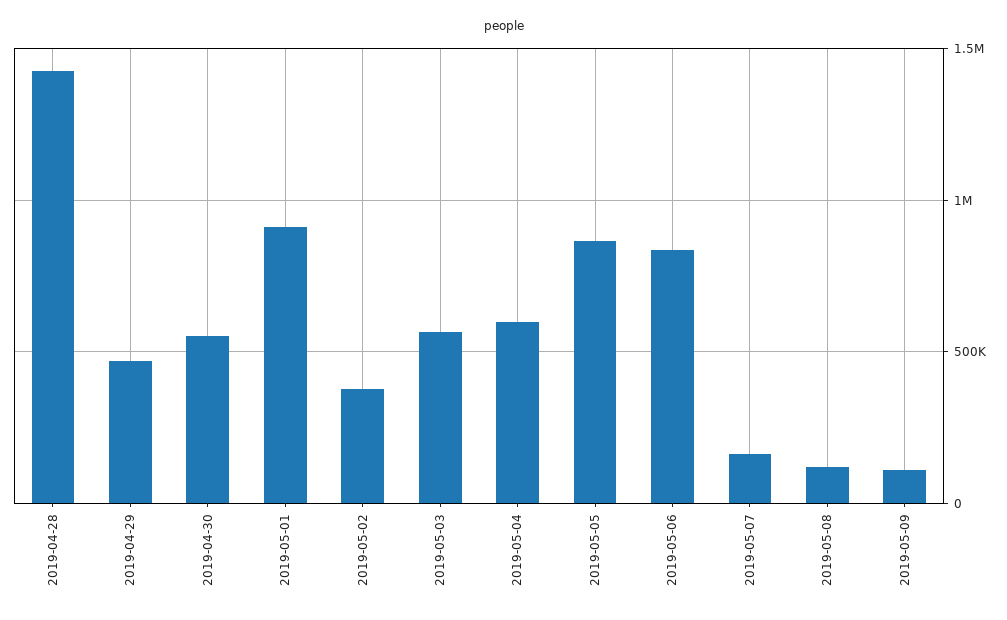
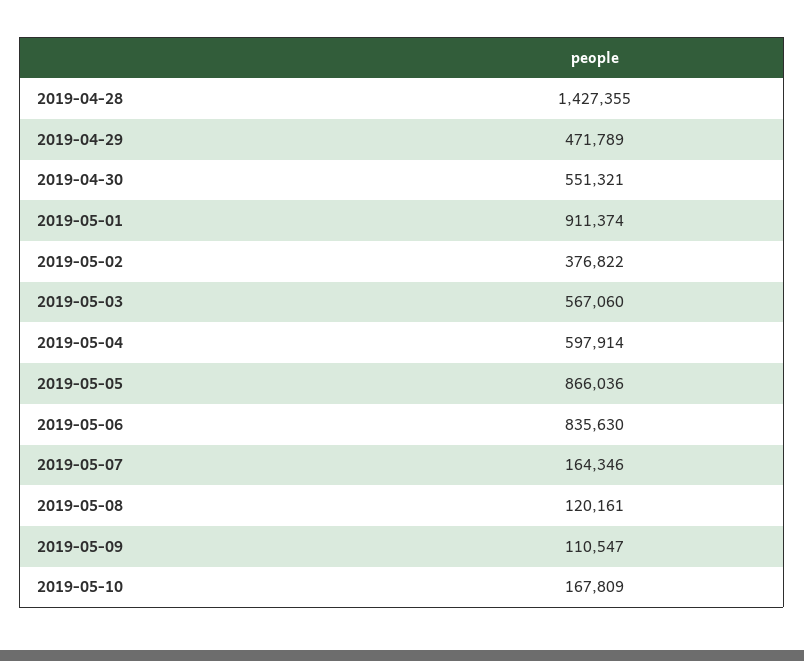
2019-05-10: none -> 167809

